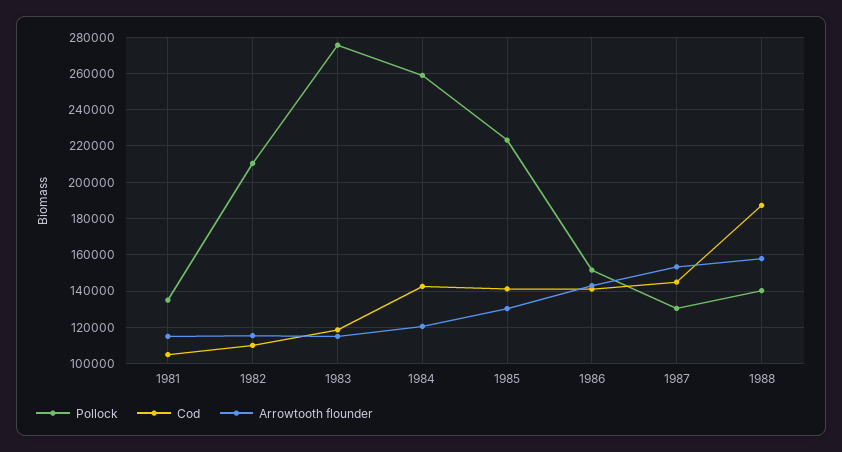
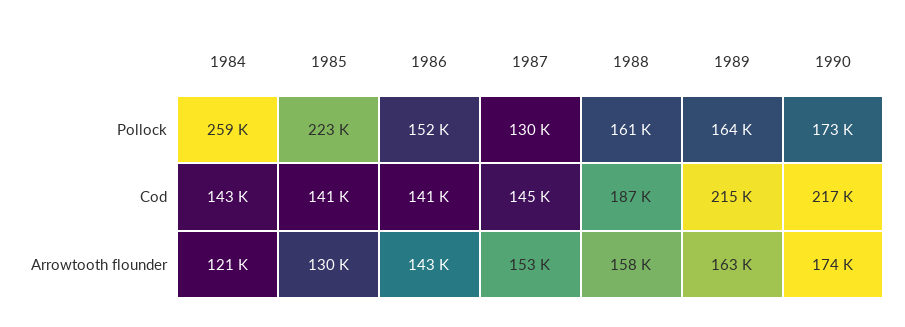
Pollock, 1981: 135000 -> none
Cod, 1981: 105000 -> none
Arrowtooth flounder, 1981: 115000 -> none
Pollock, 1982: 210000 -> none
Cod, 1982: 110000 -> none
Arrowtooth flounder, 1982: 115000 -> none
Pollock, 1983: 275000 -> none
Cod, 1983: 120000 -> none
Arrowtooth flounder, 1983: 115000 -> none
Pollock, 1988: 140000 -> 161000
Pollock, 1989: none -> 164000
Pollock, 1990: none -> 173000
Cod, 1989: none -> 215000
Cod, 1990: none -> 217000
Arrowtooth flounder, 1989: none -> 163000
Arrowtooth flounder, 1990: none -> 174000

